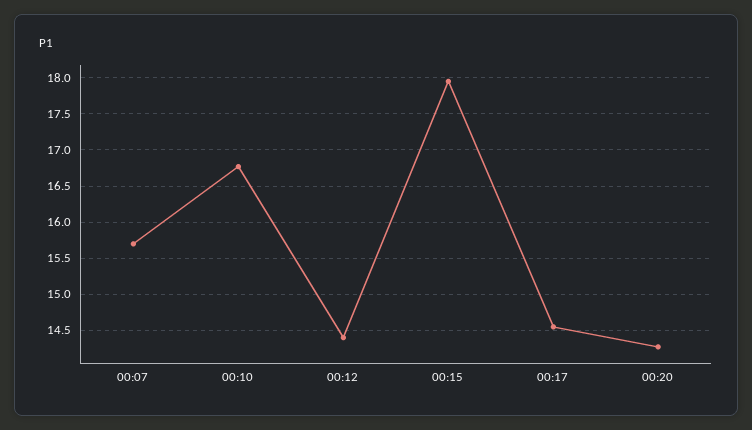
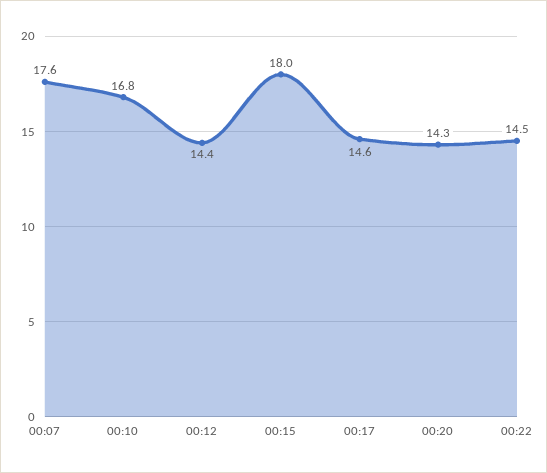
00:07: 15.7 -> 17.6
00:22: none -> 14.5

